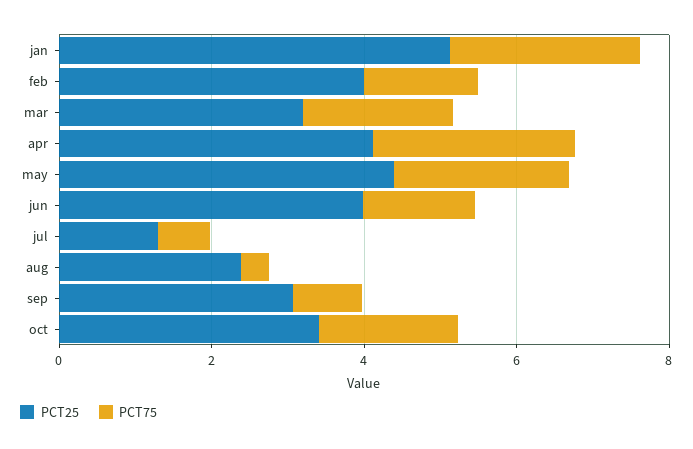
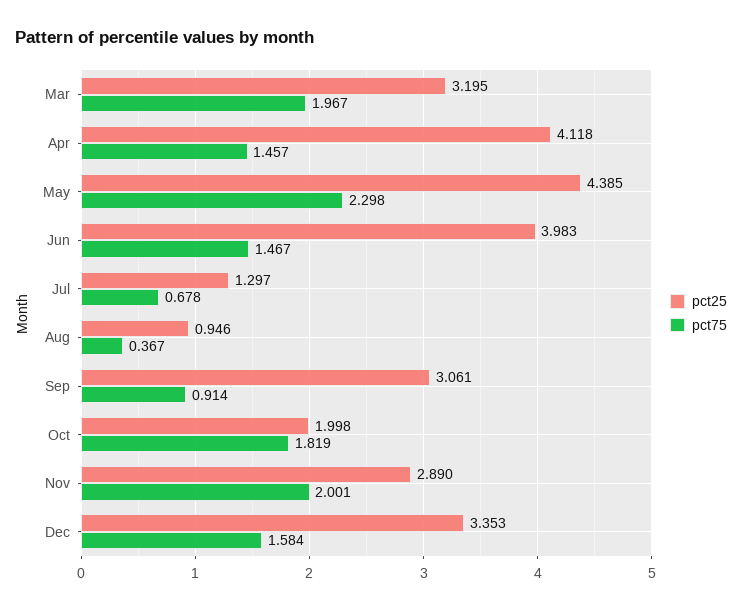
PCT25, jan: 5 -> none
PCT75, jan: 2.5 -> none
PCT25, feb: 4 -> none
PCT75, feb: 1.5 -> none
PCT75, apr: 2.5 -> 1.457
PCT25, aug: 2.5 -> 0.946
PCT25, oct: 3.5 -> 1.998
PCT25, Nov: none -> 2.89
PCT75, Nov: none -> 2.001
PCT25, Dec: none -> 3.353
PCT75, Dec: none -> 1.584

